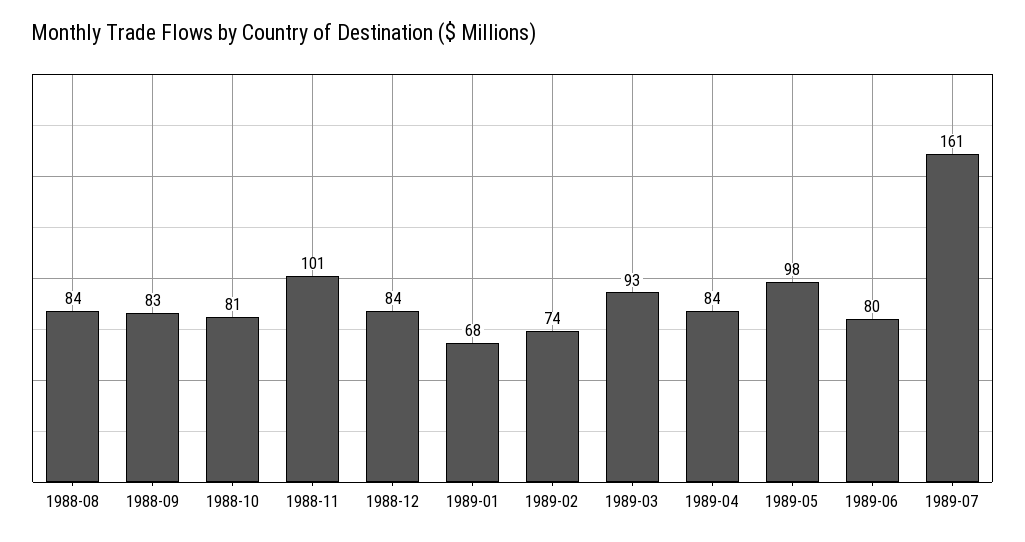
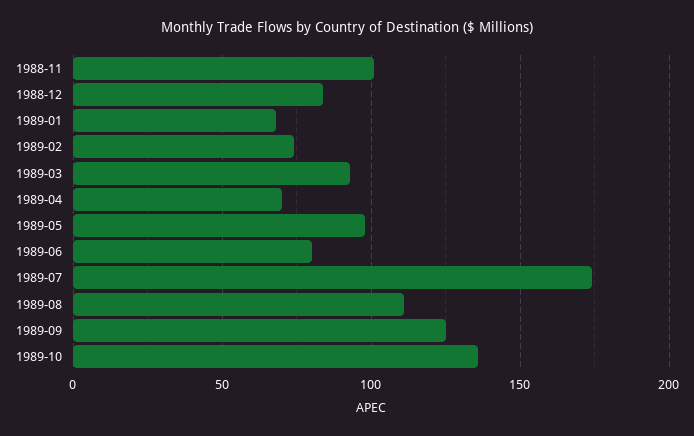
1988-08: 84 -> none
1988-09: 83 -> none
1988-10: 81 -> none
1989-04: 84 -> 70
1989-07: 161 -> 175
1989-08: none -> 110
1989-09: none -> 125
1989-10: none -> 135

